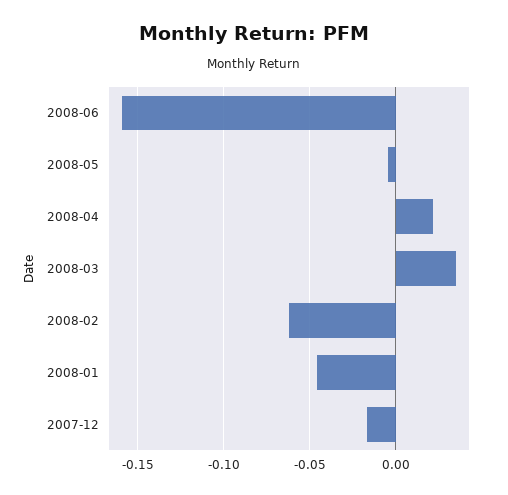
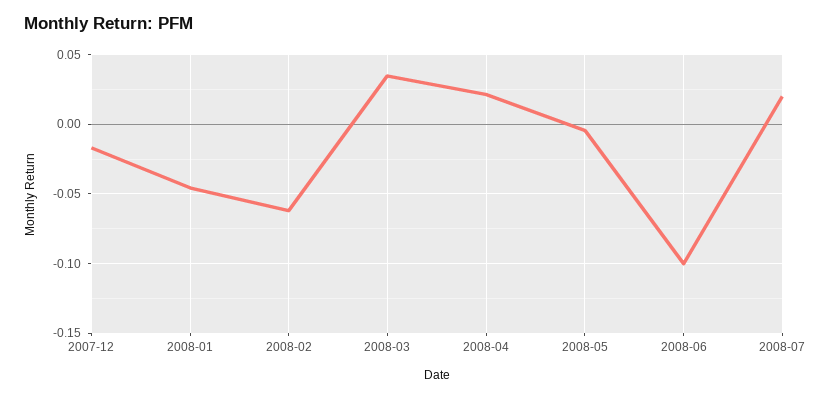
2008-06: -0.16 -> -0.1
2008-07: none -> 0.02

